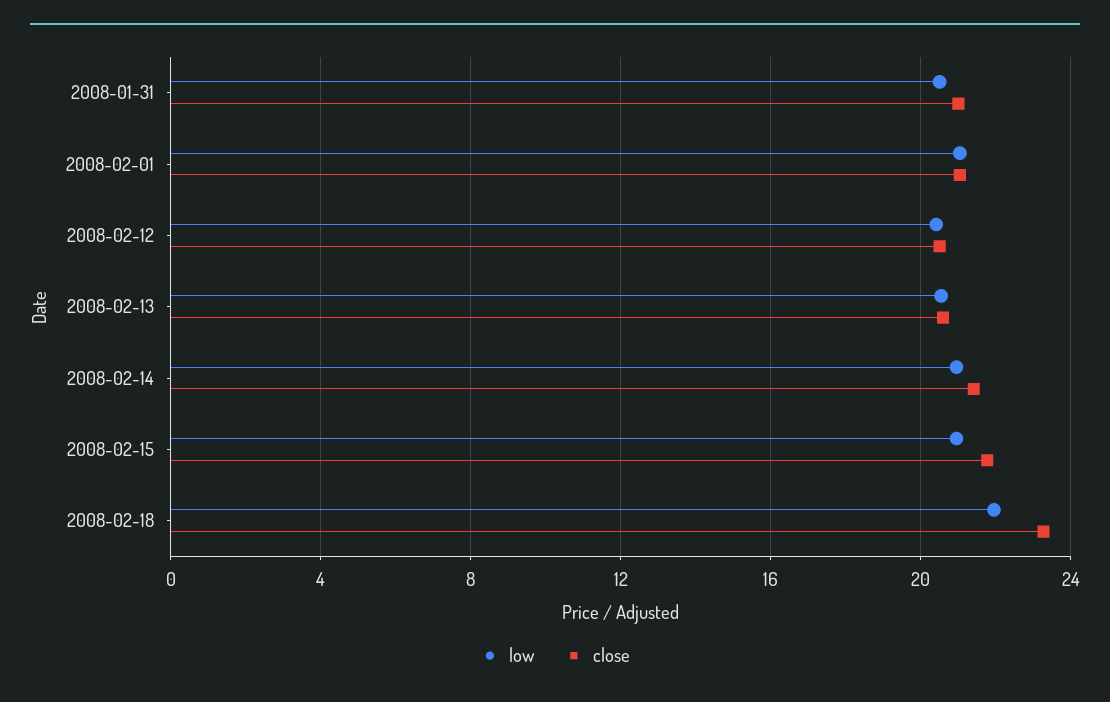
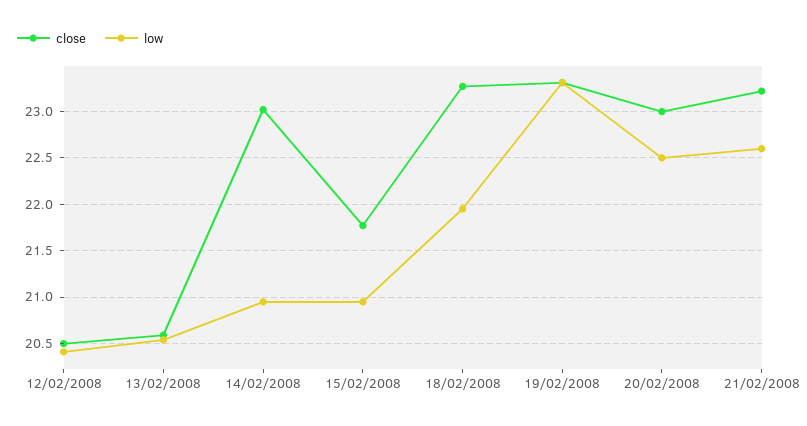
low, 2008-01-31: 20.5 -> none
close, 2008-01-31: 21 -> none
low, 2008-02-01: 21 -> none
close, 2008-02-01: 21 -> none
close, 2008-02-14: 21.5 -> 23
close, 19/02/2008: none -> 23.3
low, 19/02/2008: none -> 23.3
close, 20/02/2008: none -> 23
low, 20/02/2008: none -> 22.5
close, 21/02/2008: none -> 23.2
low, 21/02/2008: none -> 22.6

